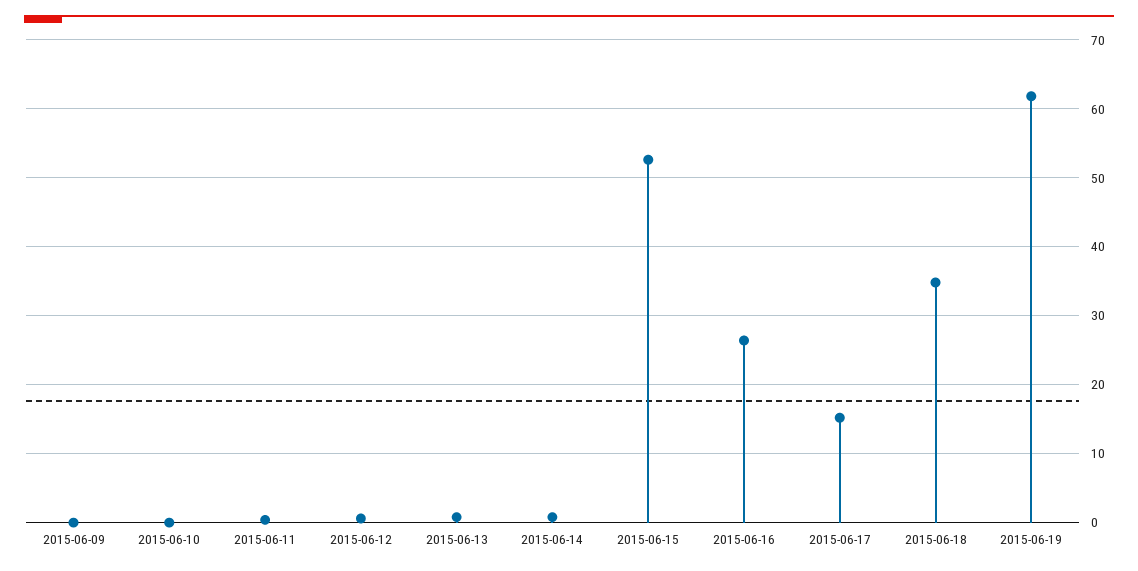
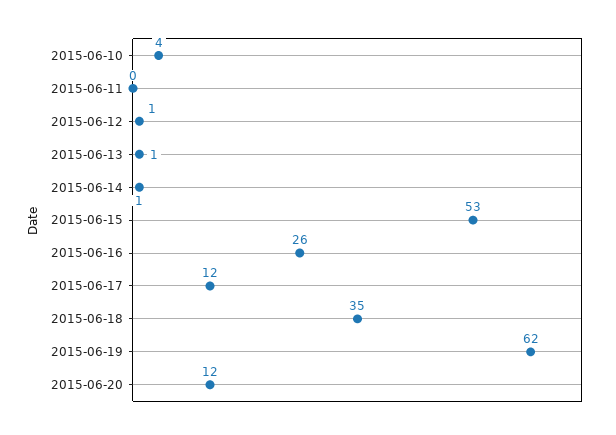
2015-06-09: 0 -> none
2015-06-10: 0 -> 4
2015-06-17: 15 -> 12
2015-06-20: none -> 12

